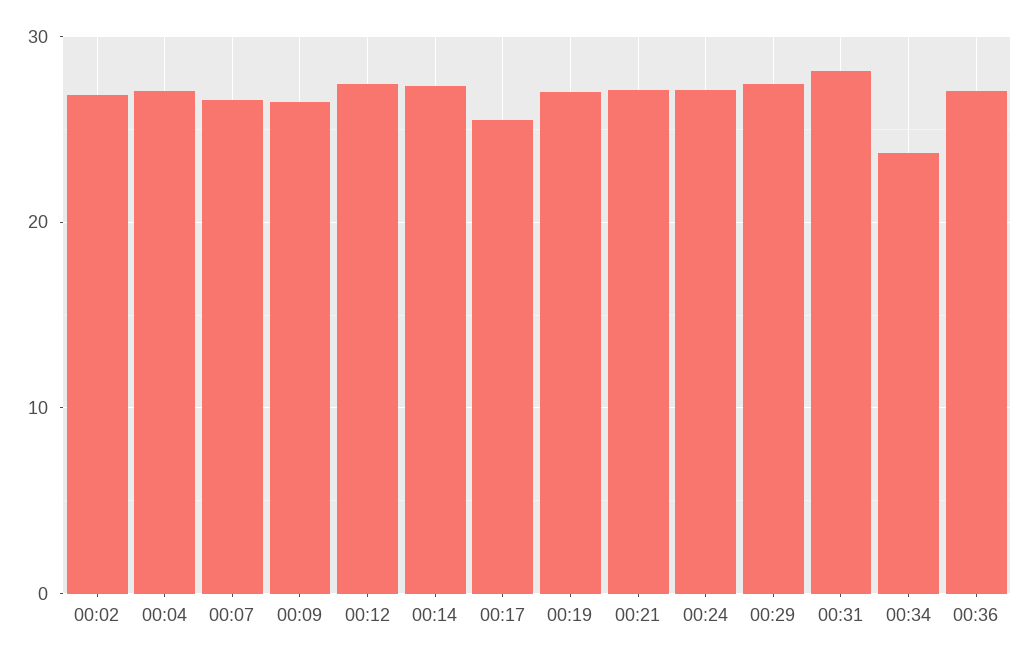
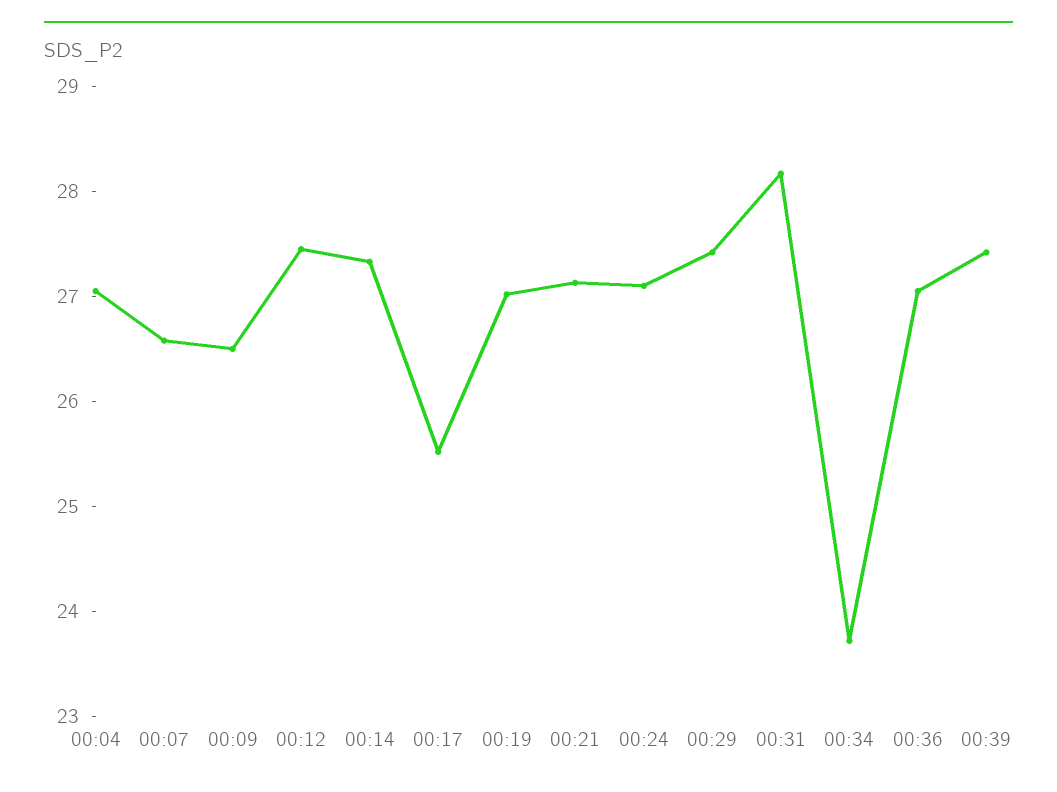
00:02: 27 -> none
00:39: none -> 27.4

